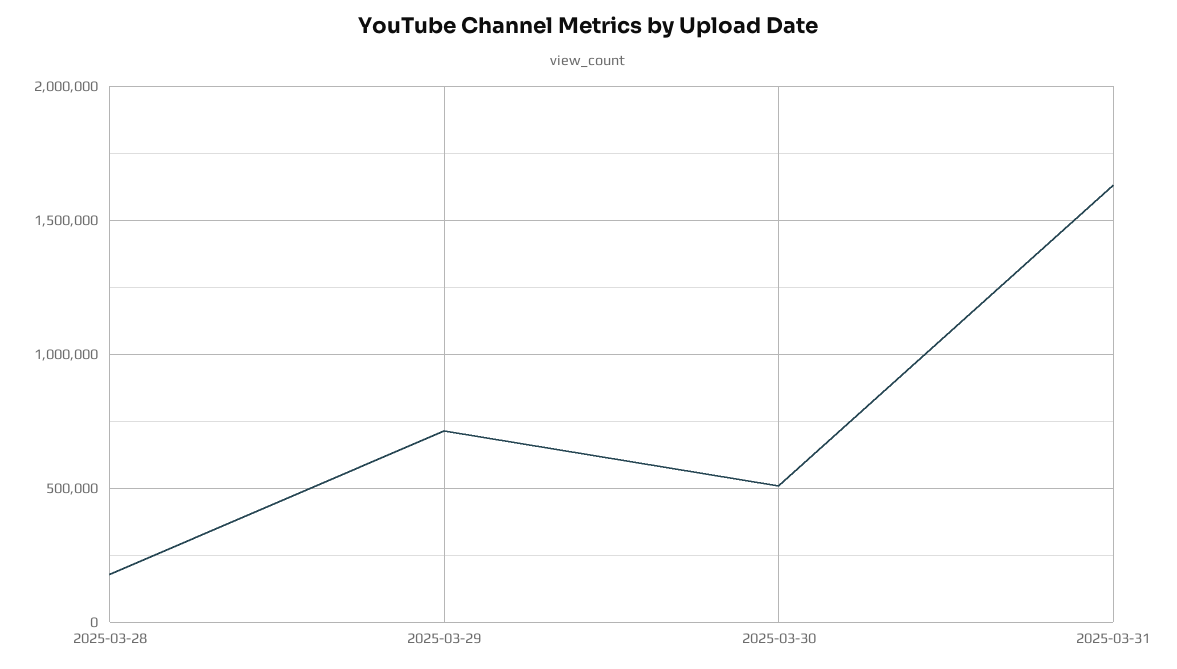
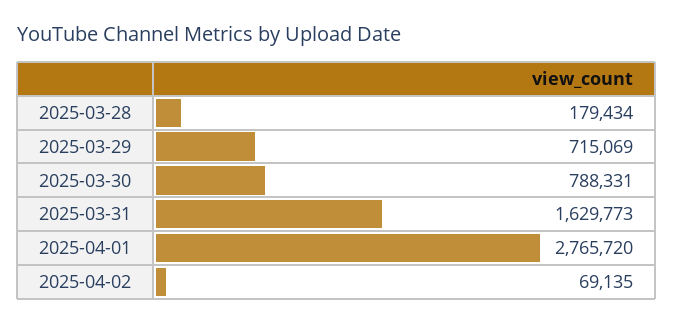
2025-03-30: 500000 -> 788331
2025-04-01: none -> 2765720
2025-04-02: none -> 69135

